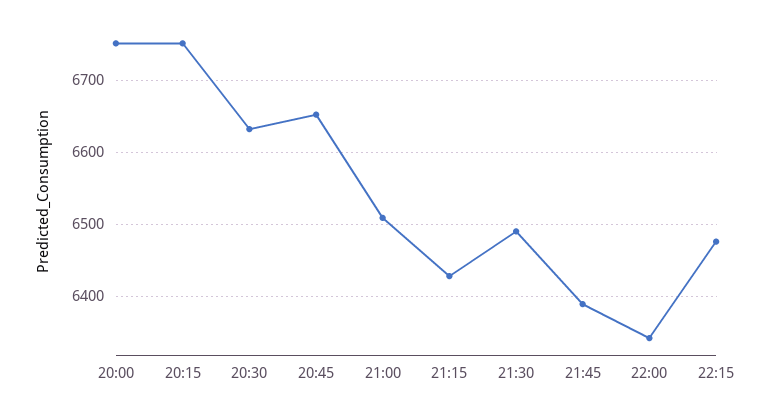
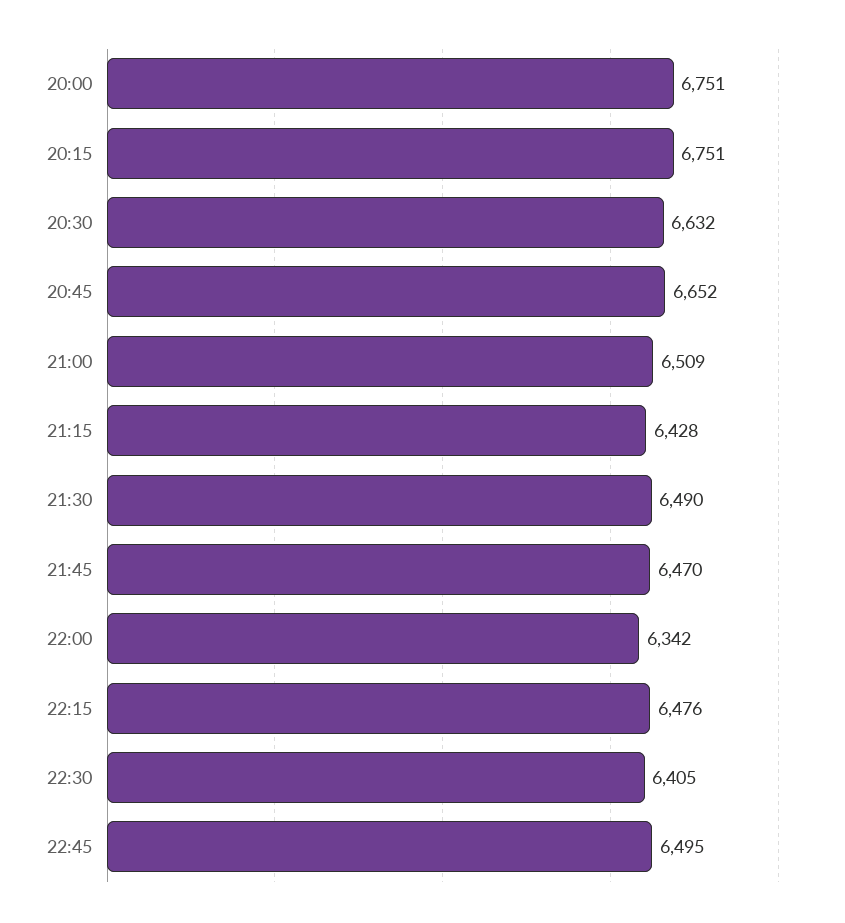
21:45: 6390 -> 6470
22:30: none -> 6405
22:45: none -> 6495

